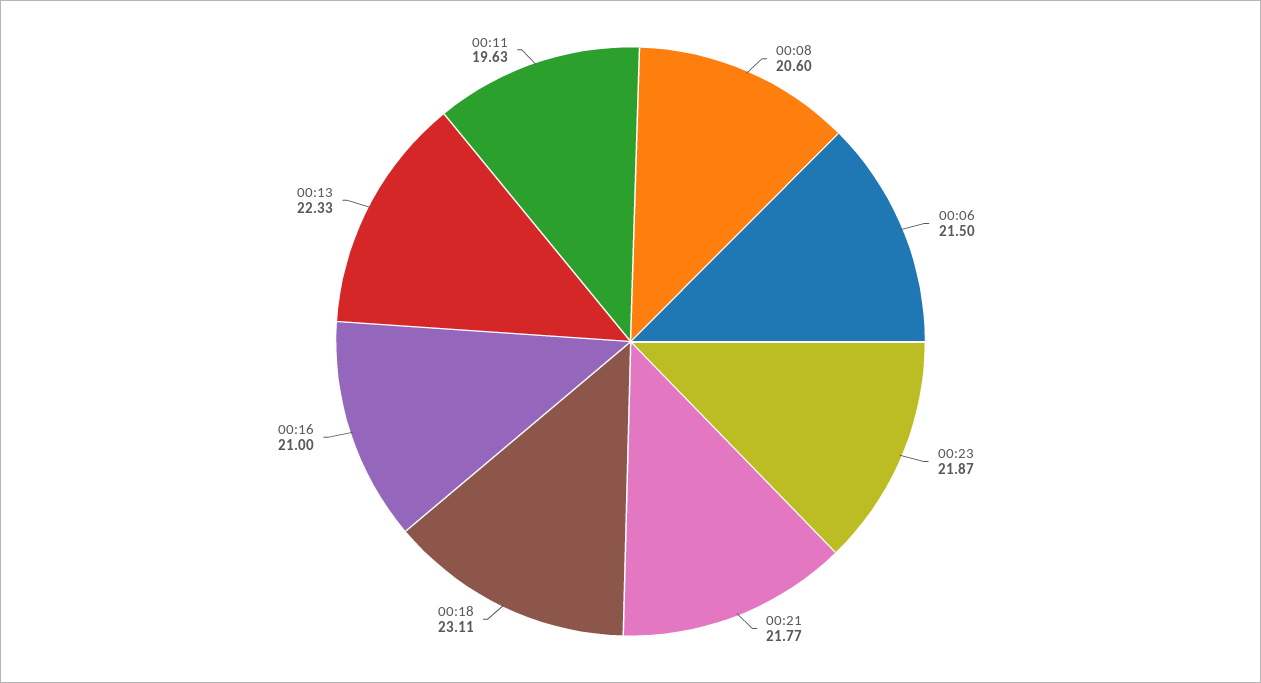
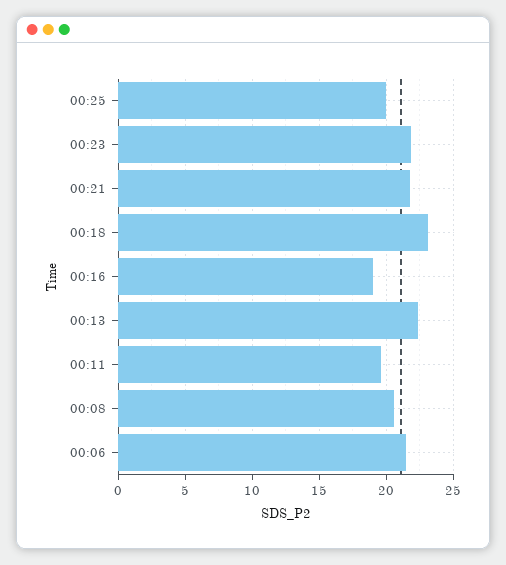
00:16: 21 -> 19
00:25: none -> 20

